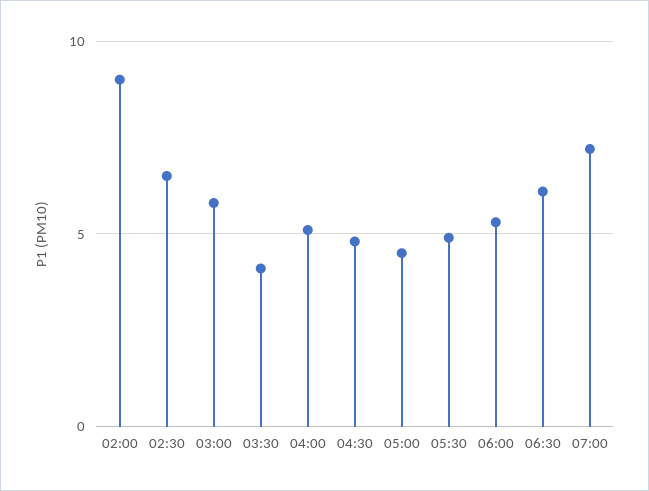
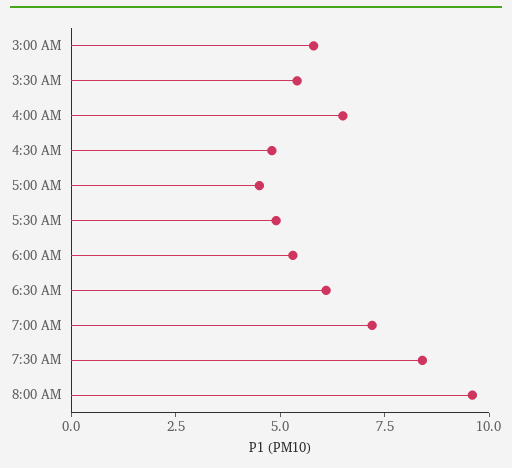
02:00: 9 -> none
02:30: 6.5 -> none
03:30: 4 -> 5.5
04:00: 5 -> 6.5
7:30 AM: none -> 8.5
8:00 AM: none -> 9.5

